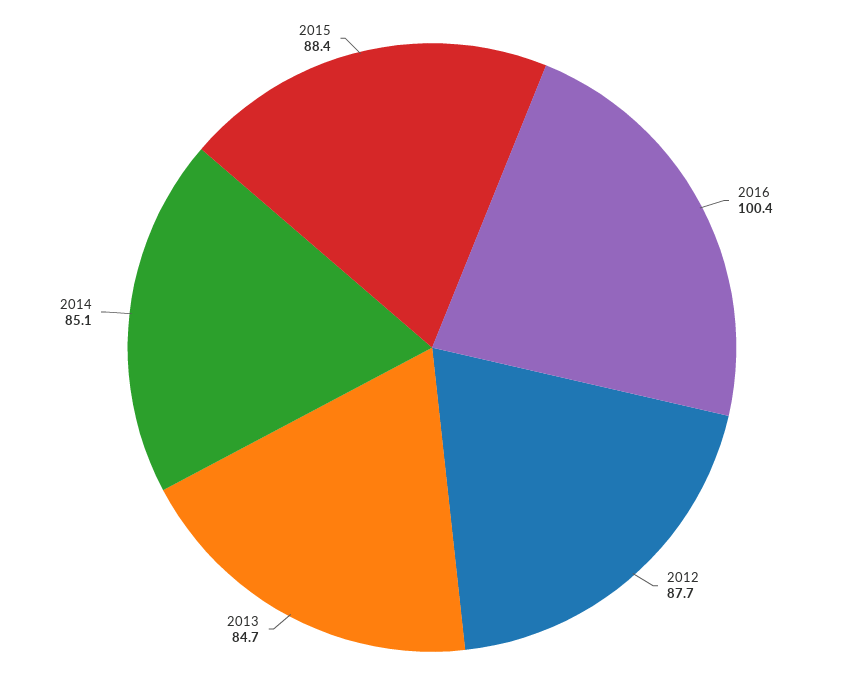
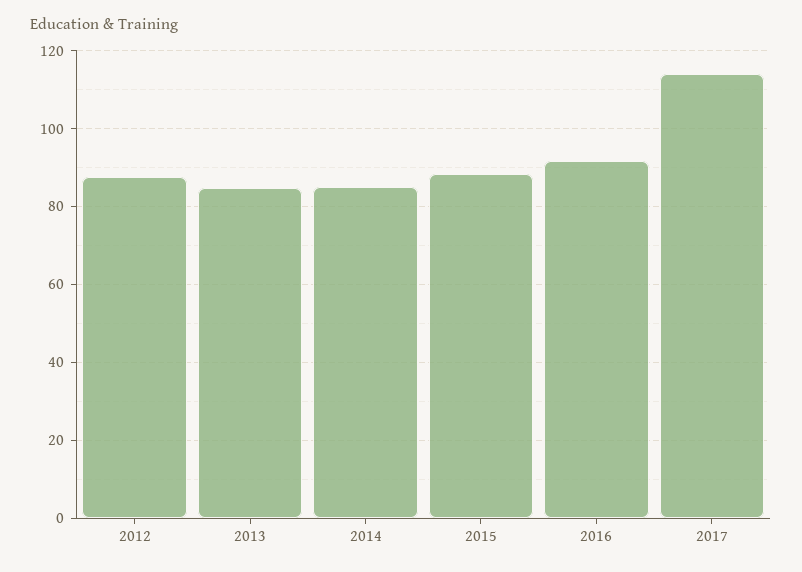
2016: 100.4 -> 92
2017: none -> 114

